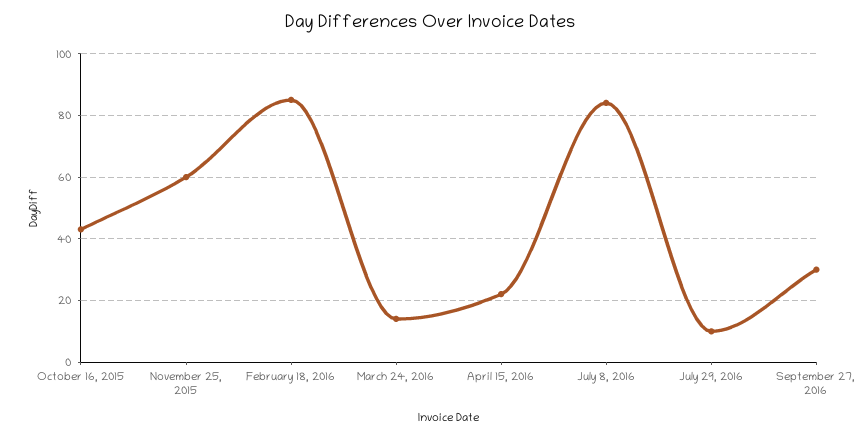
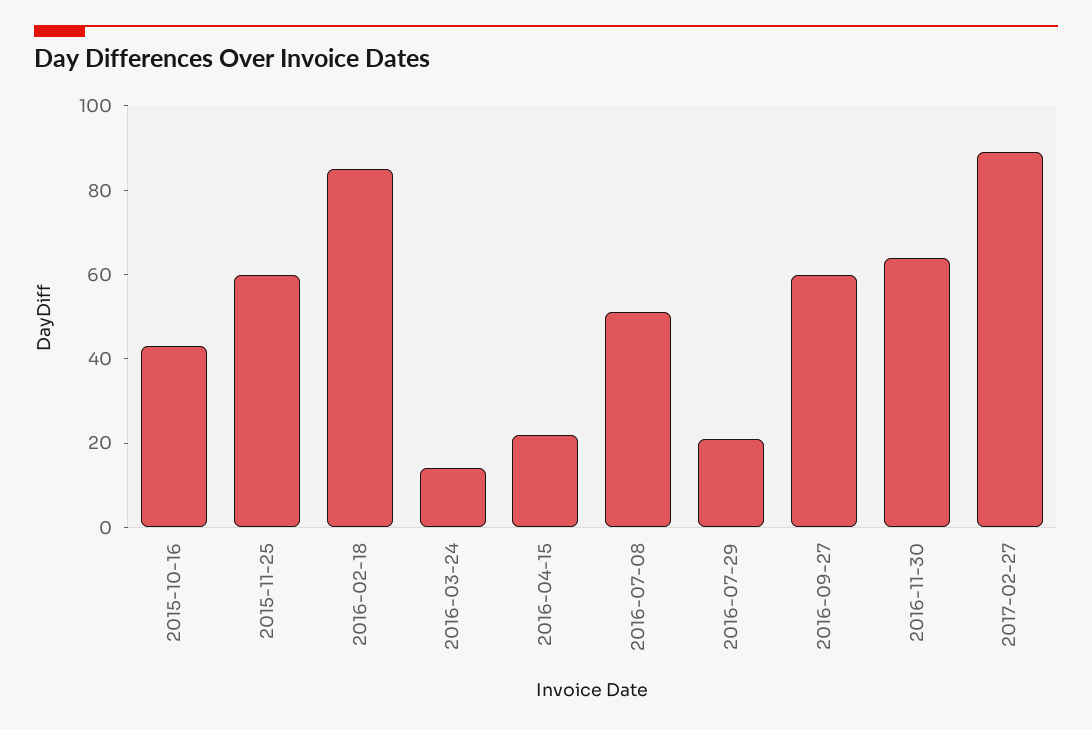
July 8, 2016: 85 -> 50
July 29, 2016: 10 -> 20
September 27, 2016: 30 -> 60
2016-11-30: none -> 65
2017-02-27: none -> 90

